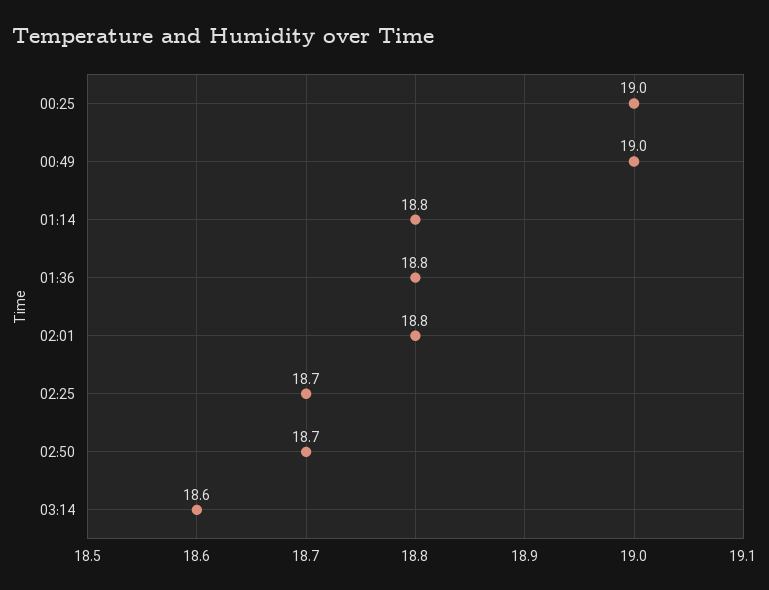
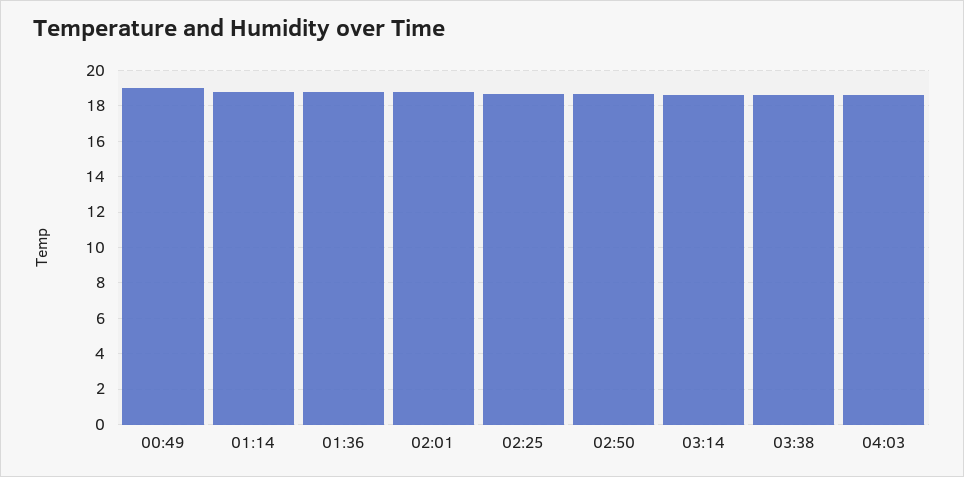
00:25: 19 -> none
03:38: none -> 18.5
04:03: none -> 18.5

